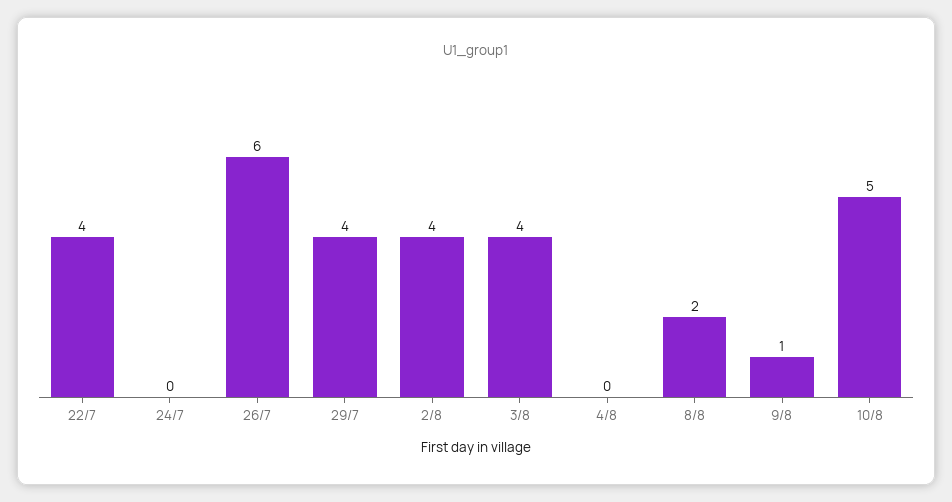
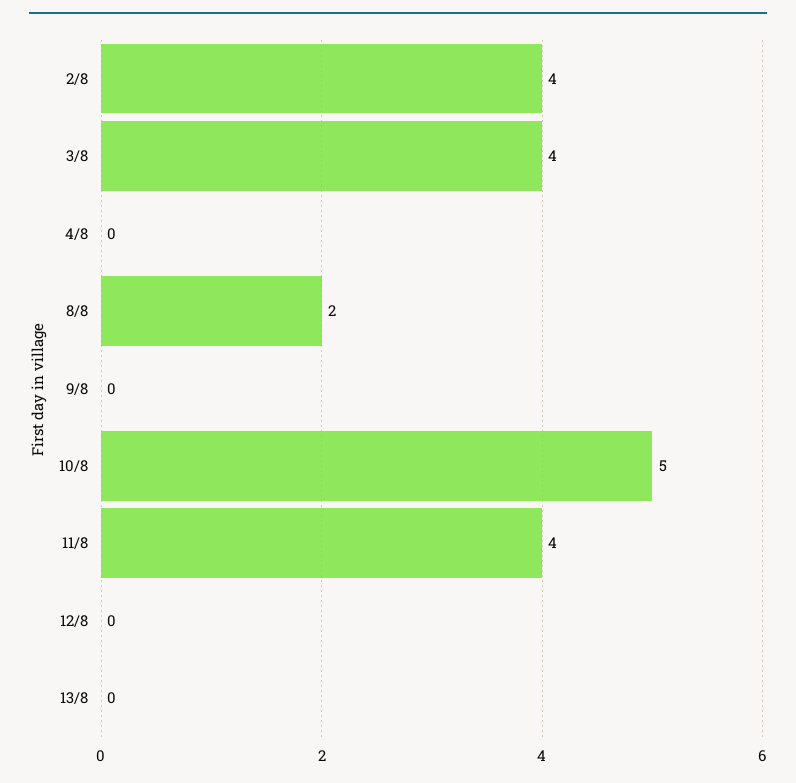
22/7: 4 -> none
24/7: 0 -> none
26/7: 6 -> none
29/7: 4 -> none
9/8: 1 -> 0
11/8: none -> 4
12/8: none -> 0
13/8: none -> 0

